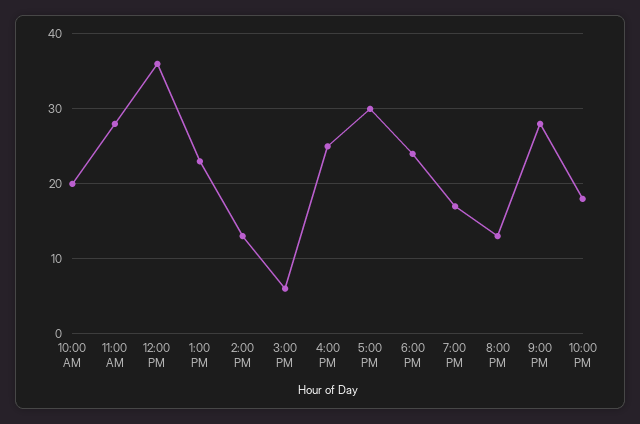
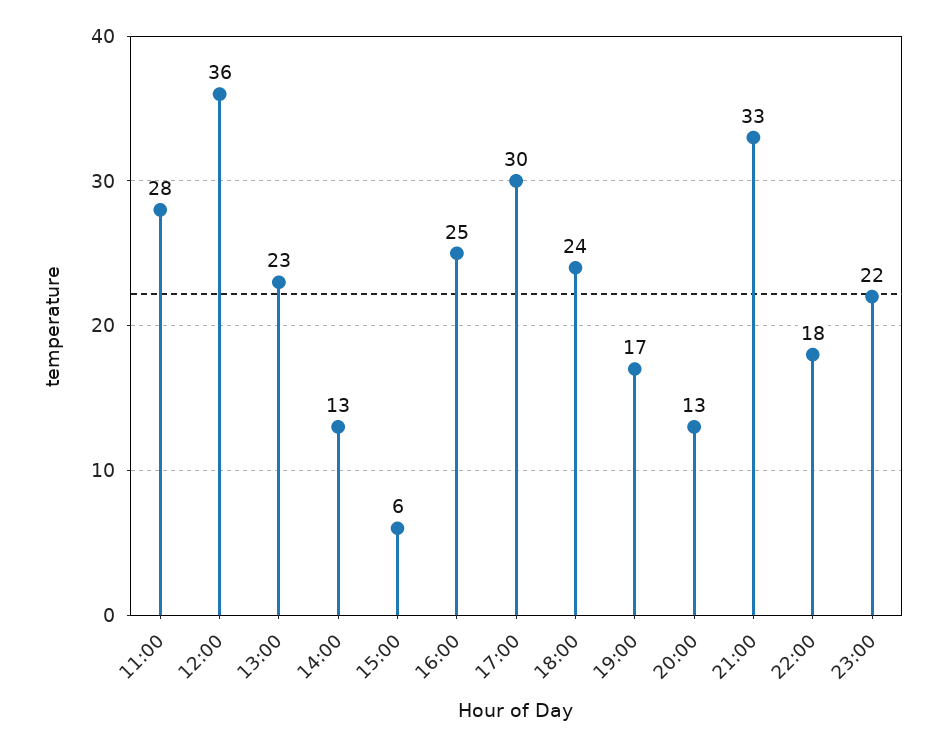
10:00 AM: 20 -> none
9:00 PM: 28 -> 33
23:00: none -> 22

